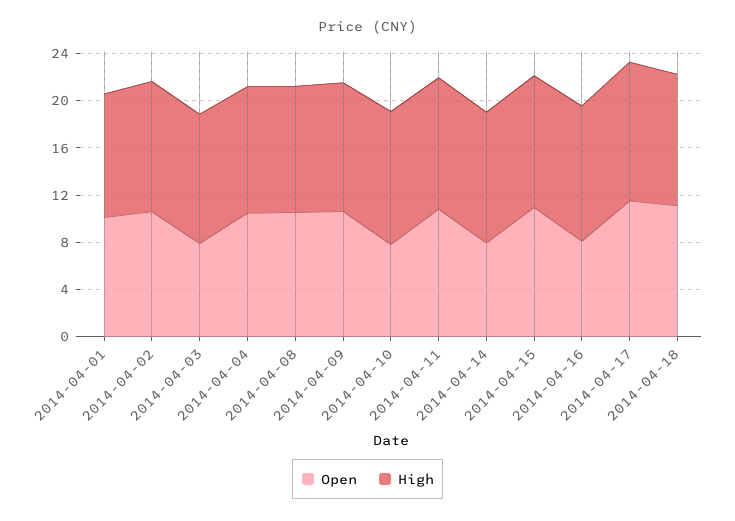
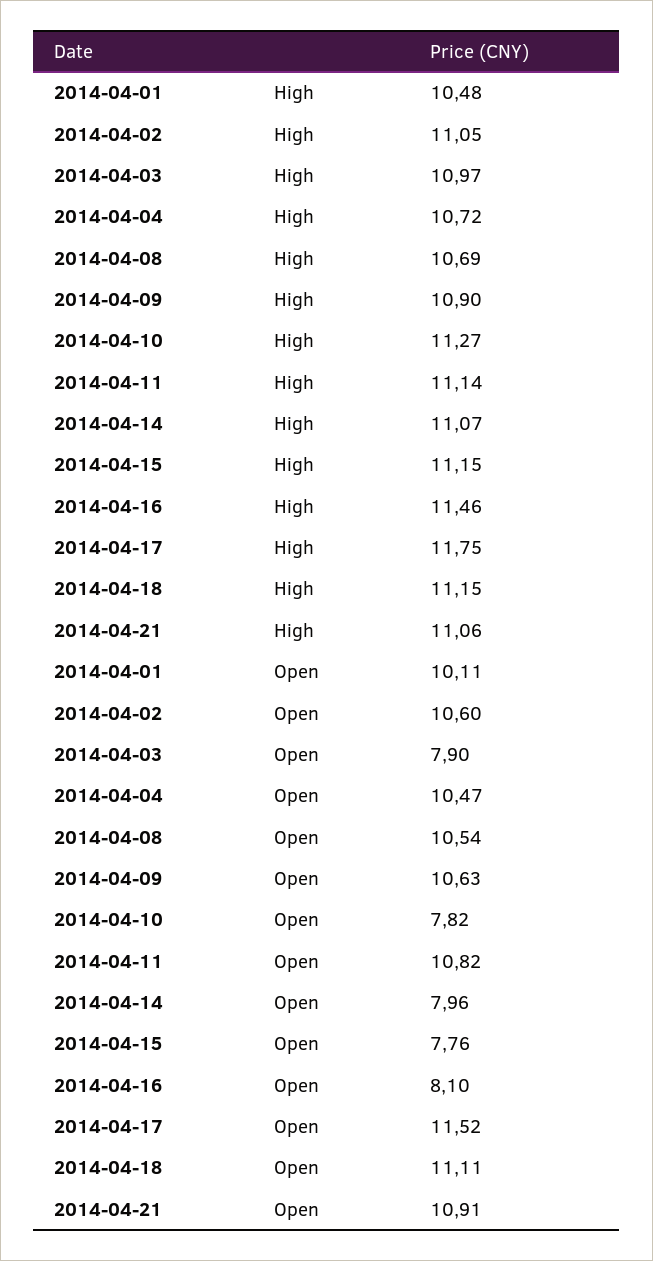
Open, 2014-04-15: 11 -> 7.76
High, 2014-04-21: none -> 11.06
Open, 2014-04-21: none -> 10.91

